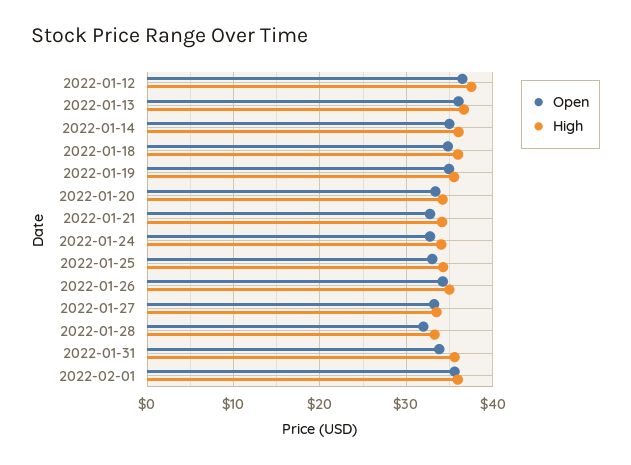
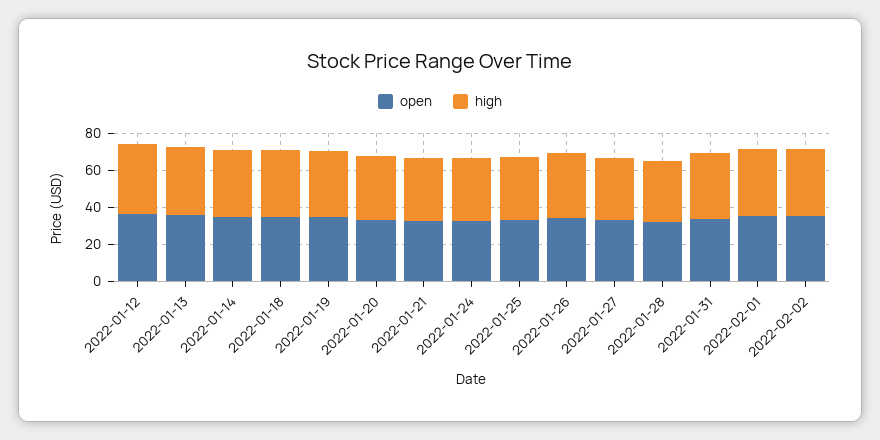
Open, 2022-02-02: none -> 35
High, 2022-02-02: none -> 35

